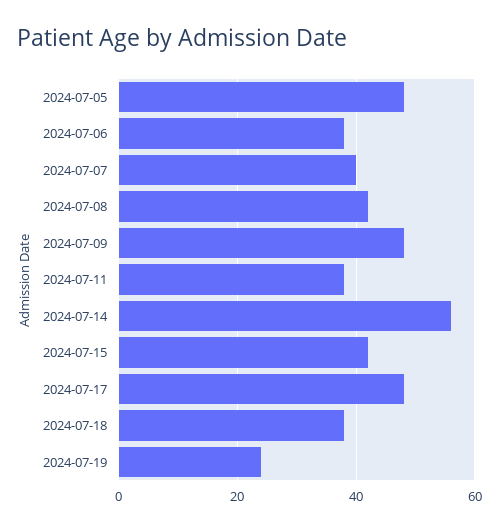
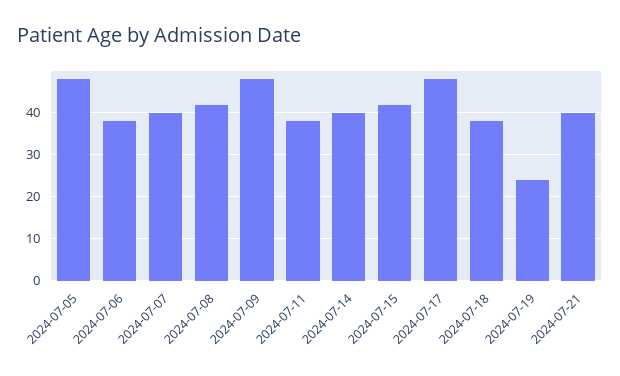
2024-07-14: 55 -> 40
2024-07-21: none -> 40

